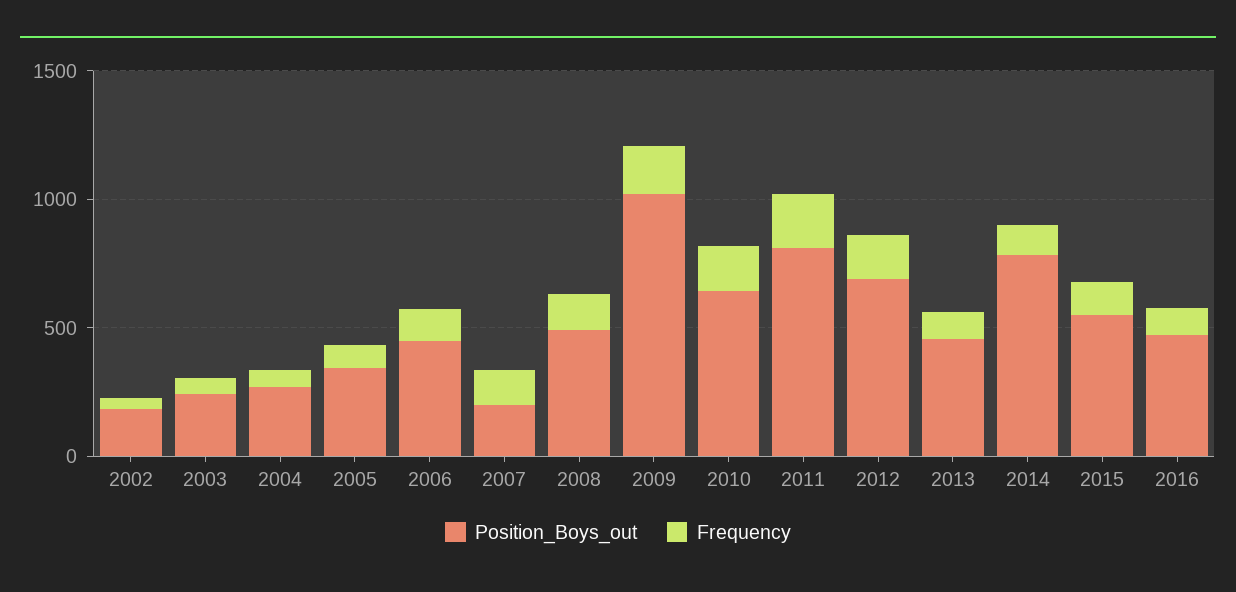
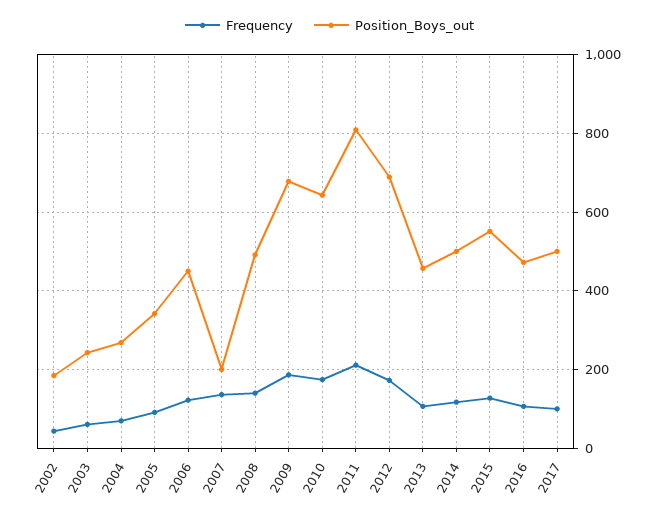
Position_Boys_out, 2009: 1000 -> 680
Position_Boys_out, 2014: 800 -> 500
Frequency, 2017: none -> 100
Position_Boys_out, 2017: none -> 500

